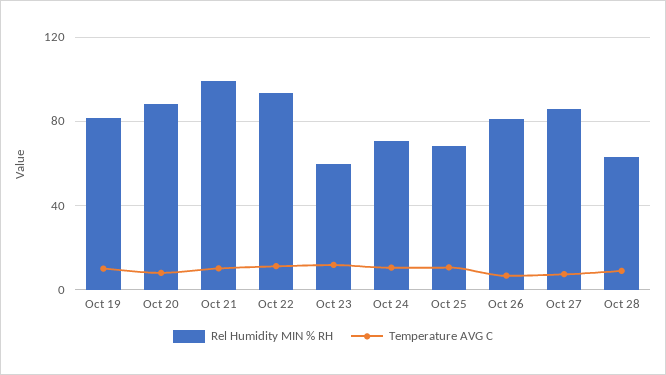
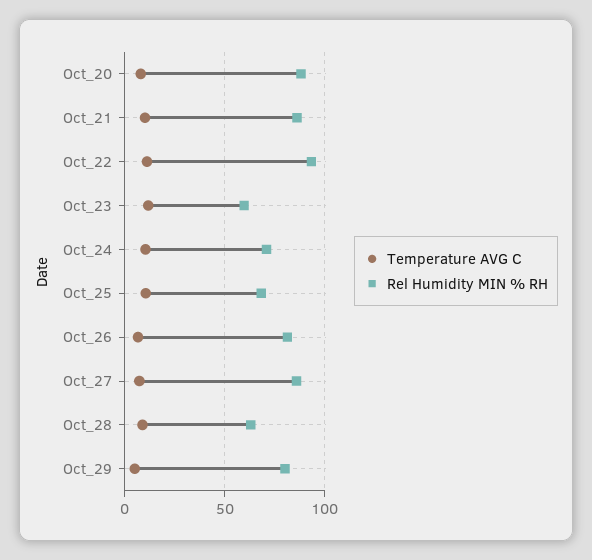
Rel Humidity MIN % RH, Oct 19: 80 -> none
Temperature AVG C, Oct 19: 10 -> none
Rel Humidity MIN % RH, Oct 21: 100 -> 85
Temperature AVG C, Oct_29: none -> 5
Rel Humidity MIN % RH, Oct_29: none -> 80

